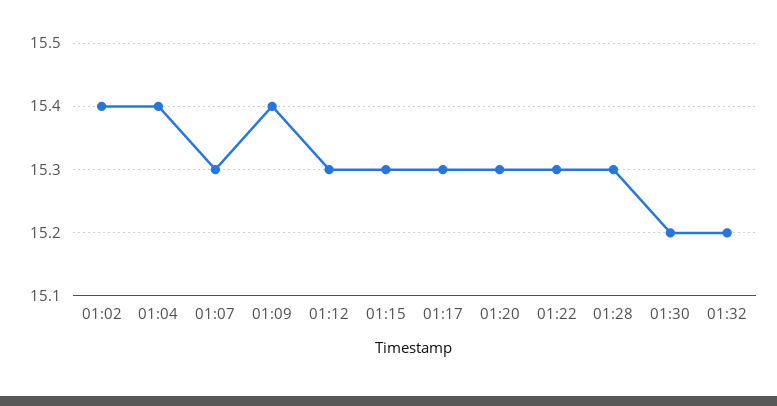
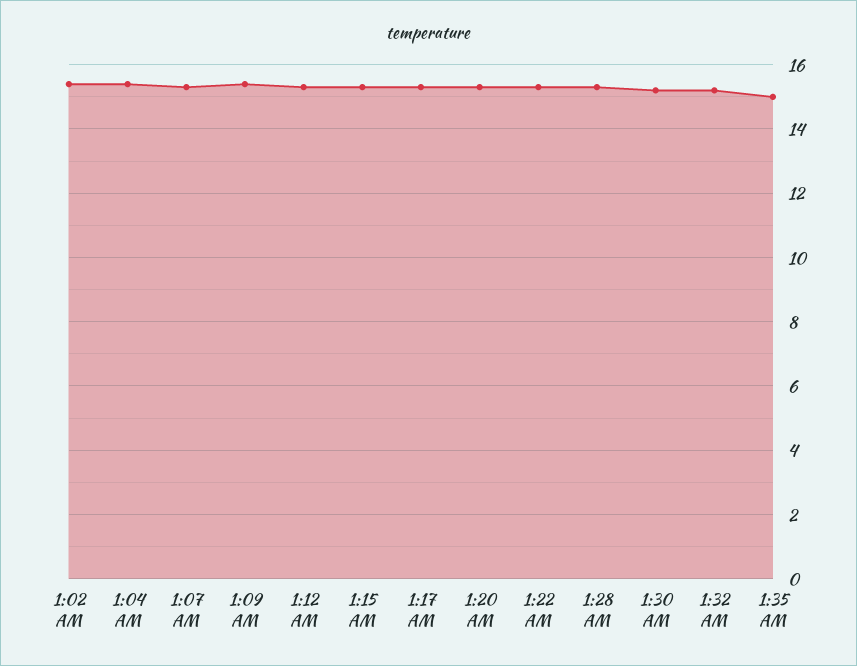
1:35 AM: none -> 15

